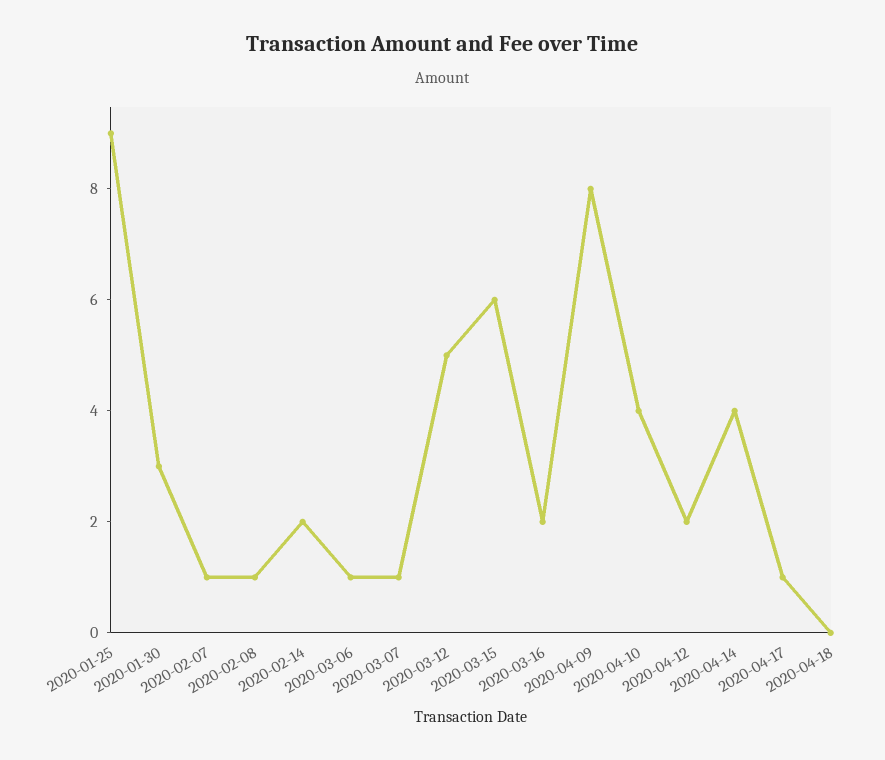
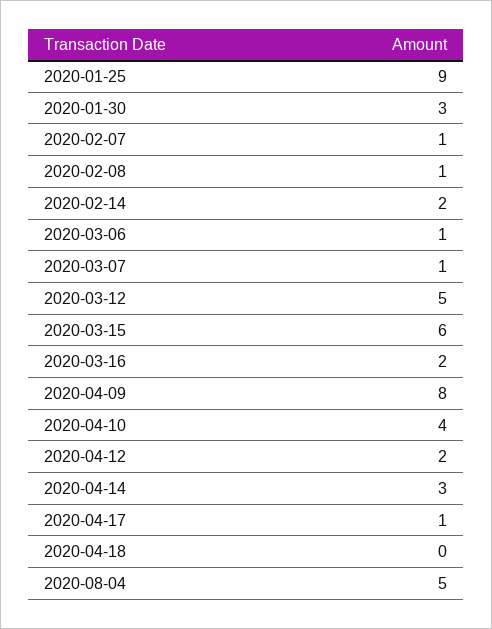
2020-04-14: 4 -> 3
2020-08-04: none -> 5

